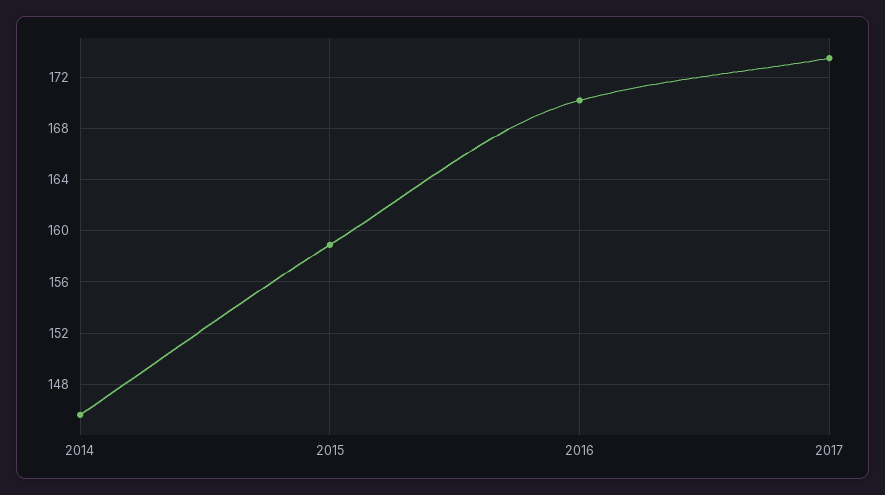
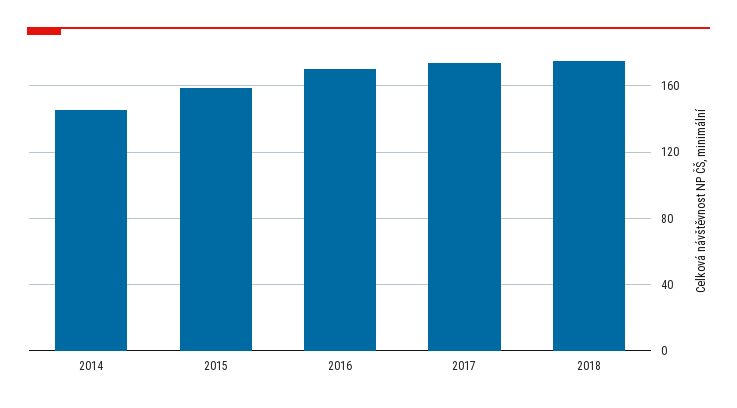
2018: none -> 175

